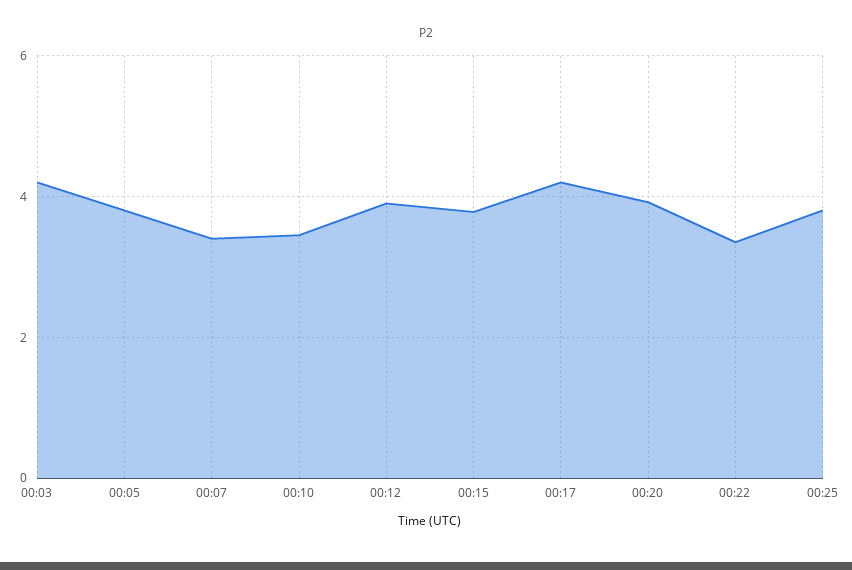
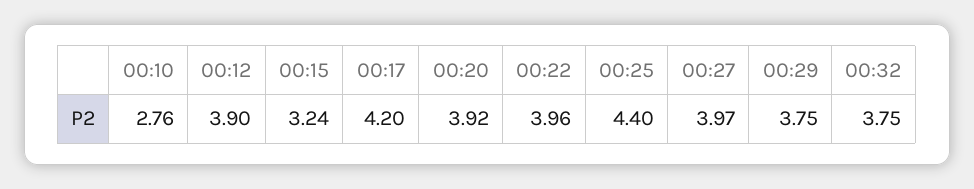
00:03: 4.2 -> none
00:05: 3.8 -> none
00:07: 3.4 -> none
00:10: 3.4 -> 2.76
00:15: 3.8 -> 3.24
00:22: 3.4 -> 3.96
00:25: 3.8 -> 4.4
00:27: none -> 3.97
00:29: none -> 3.75
00:32: none -> 3.75

